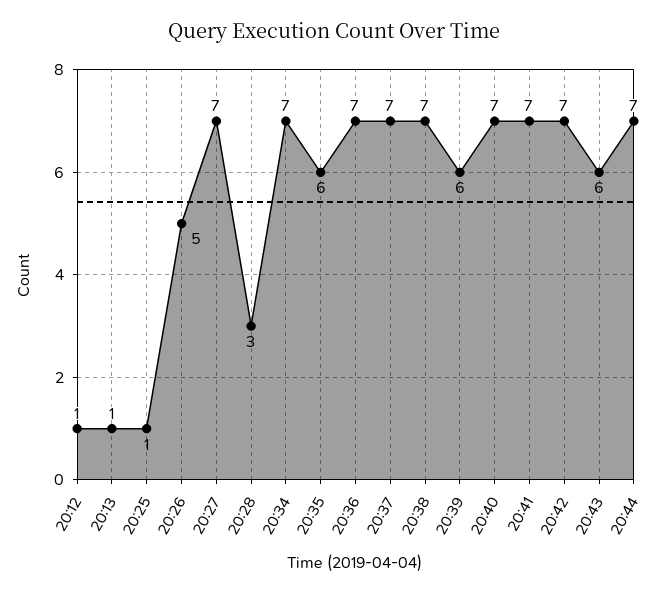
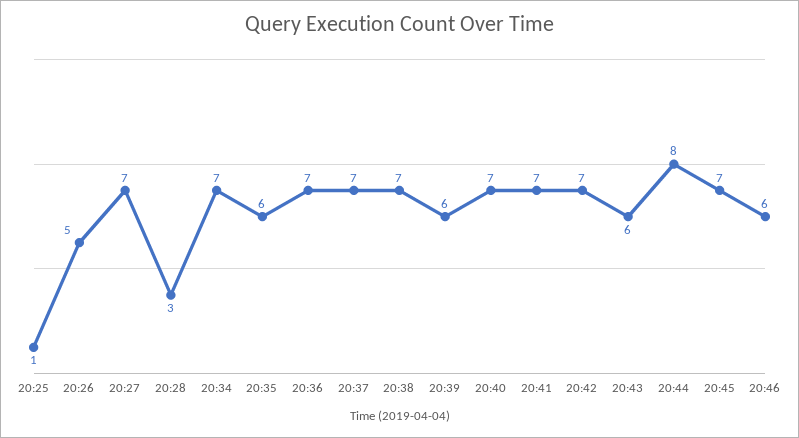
20:12: 1 -> none
20:13: 1 -> none
20:44: 7 -> 8
20:45: none -> 7
20:46: none -> 6

